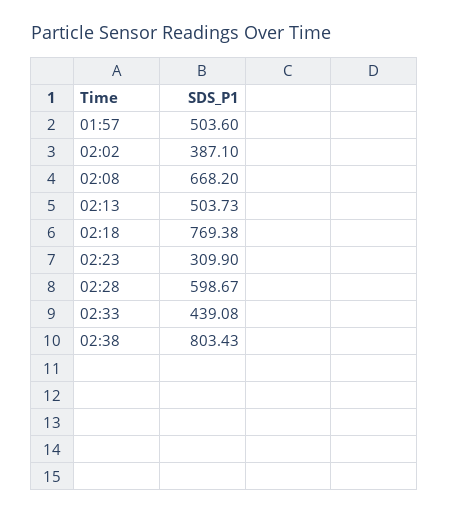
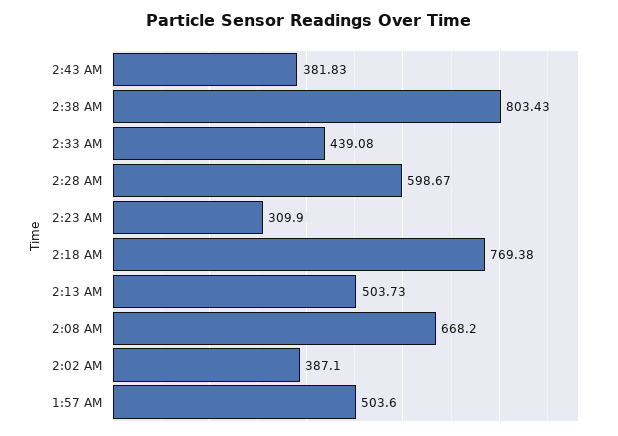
2:43 AM: none -> 381.83

